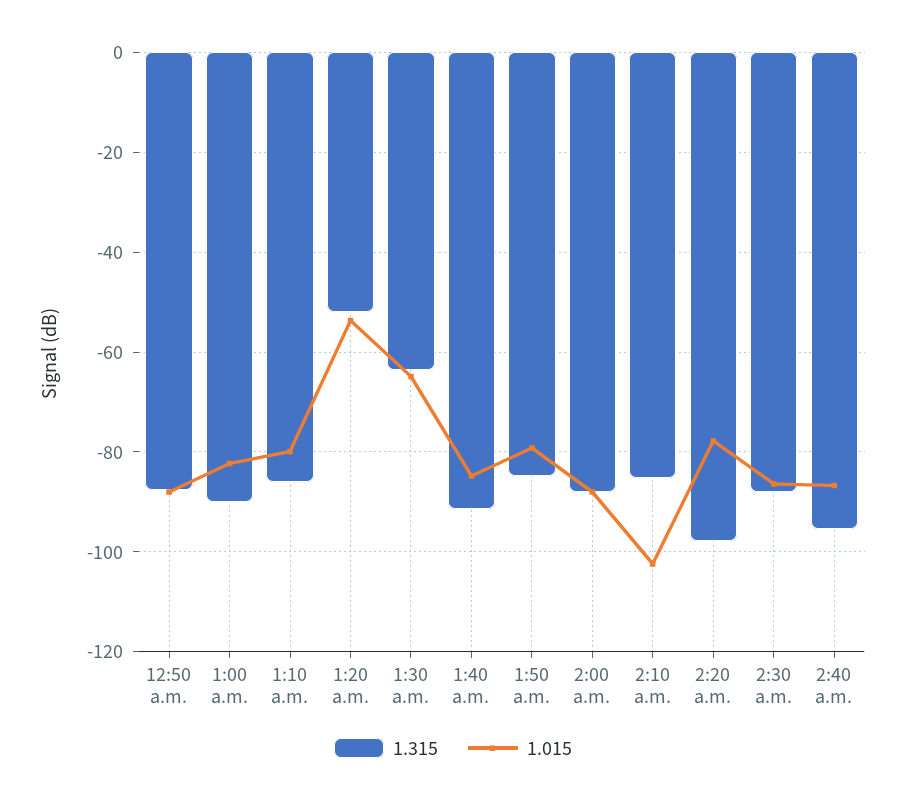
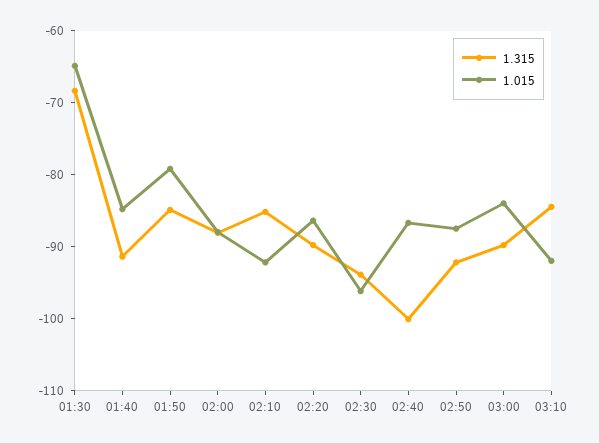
1.315, 12:50 a.m.: -88 -> none
1.015, 12:50 a.m.: -88 -> none
1.315, 1:00 a.m.: -90 -> none
1.015, 1:00 a.m.: -82 -> none
1.315, 1:10 a.m.: -86 -> none
1.015, 1:10 a.m.: -80 -> none
1.315, 1:20 a.m.: -52 -> none
1.015, 1:20 a.m.: -54 -> none
1.315, 1:30 a.m.: -64 -> -68
1.015, 2:10 a.m.: -102 -> -92
1.315, 2:20 a.m.: -98 -> -90
1.015, 2:20 a.m.: -78 -> -86
1.315, 2:30 a.m.: -88 -> -94
1.015, 2:30 a.m.: -86 -> -96
1.315, 2:40 a.m.: -96 -> -100
1.315, 02:50: none -> -92
1.015, 02:50: none -> -88
1.315, 03:00: none -> -90
1.015, 03:00: none -> -84
1.315, 03:10: none -> -84
1.015, 03:10: none -> -92

